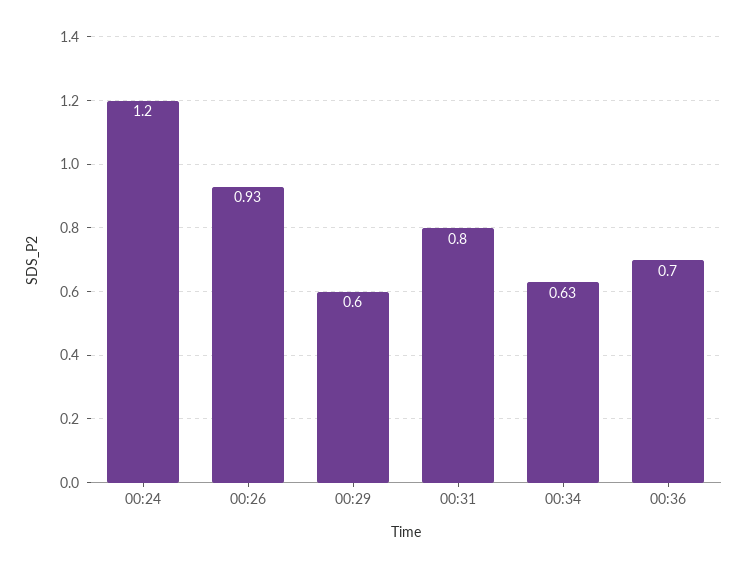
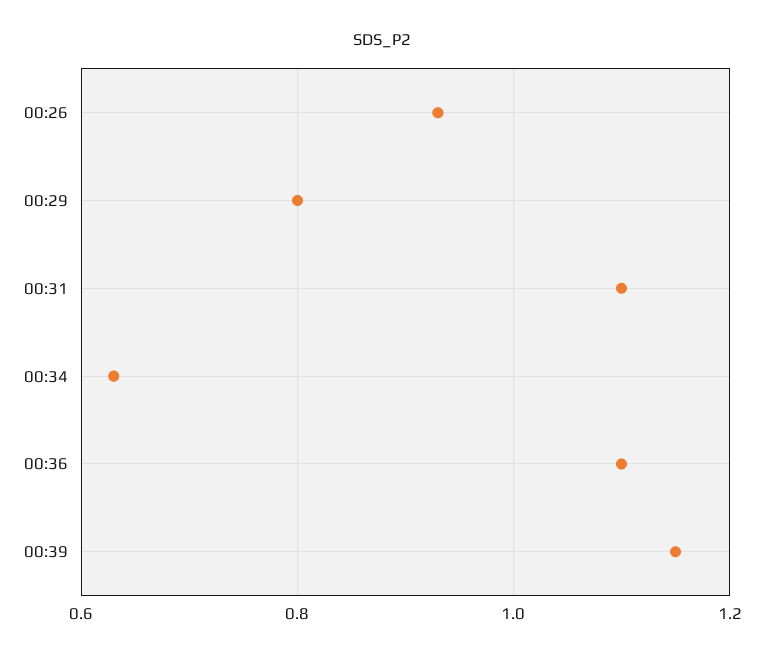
00:24: 1.2 -> none
00:29: 0.6 -> 0.8
00:31: 0.8 -> 1.1
00:36: 0.7 -> 1.1
00:39: none -> 1.15

